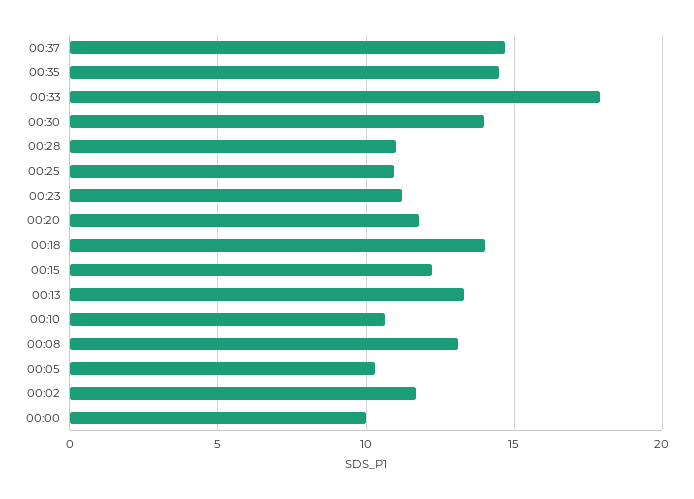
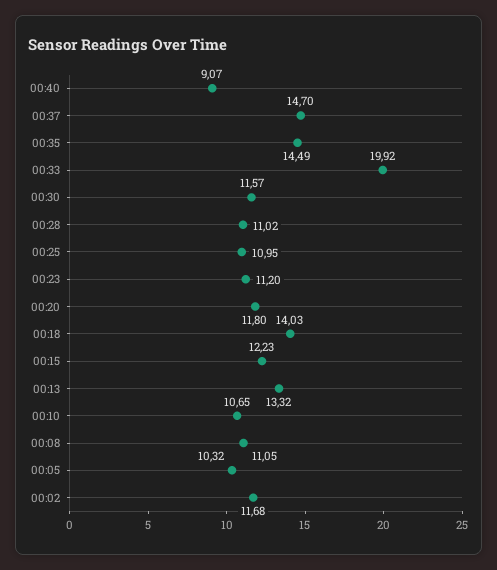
00:33: 18 -> 19.92
00:30: 14 -> 11.57
00:08: 13 -> 11.05
00:00: 10 -> none
00:40: none -> 9.07

